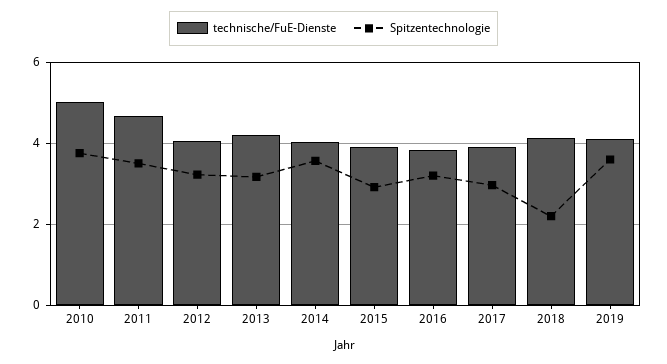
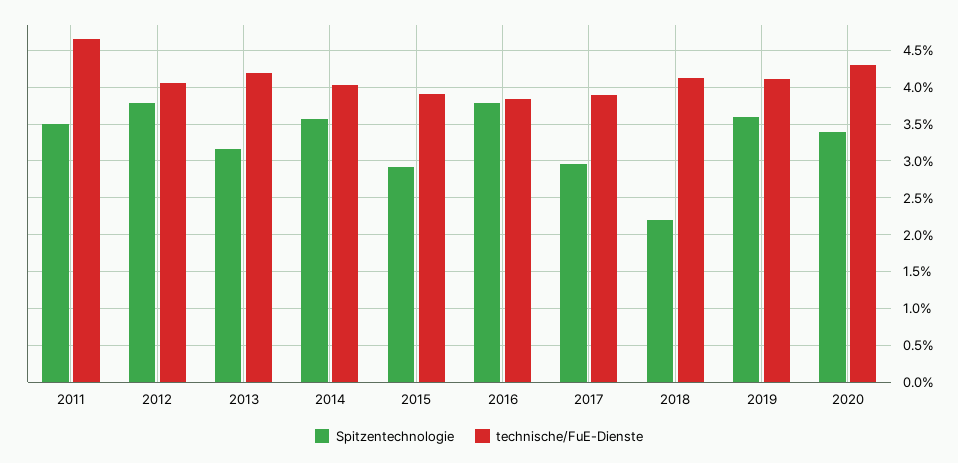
technische/FuE-Dienste, 2010: 5 -> none
Spitzentechnologie, 2010: 3.8 -> none
Spitzentechnologie, 2012: 3.2 -> 3.8
Spitzentechnologie, 2016: 3.2 -> 3.8
Spitzentechnologie, 2020: none -> 3.4
technische/FuE-Dienste, 2020: none -> 4.3

